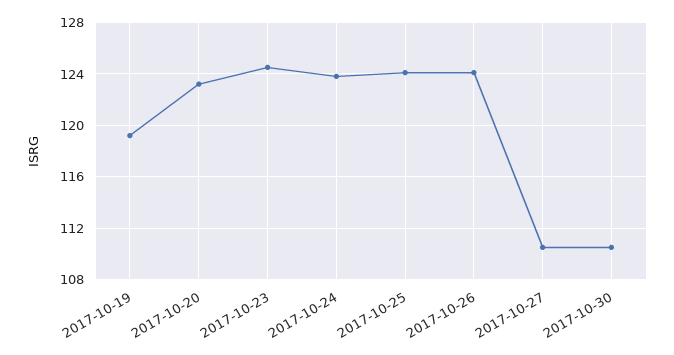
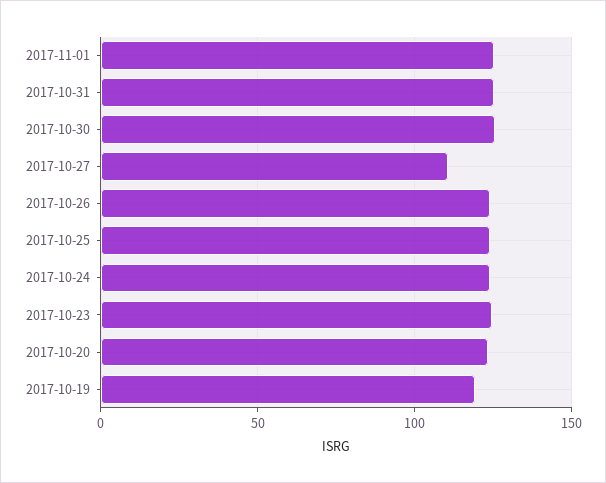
2017-10-30: 110.5 -> 125
2017-11-01: none -> 125
2017-10-31: none -> 125

